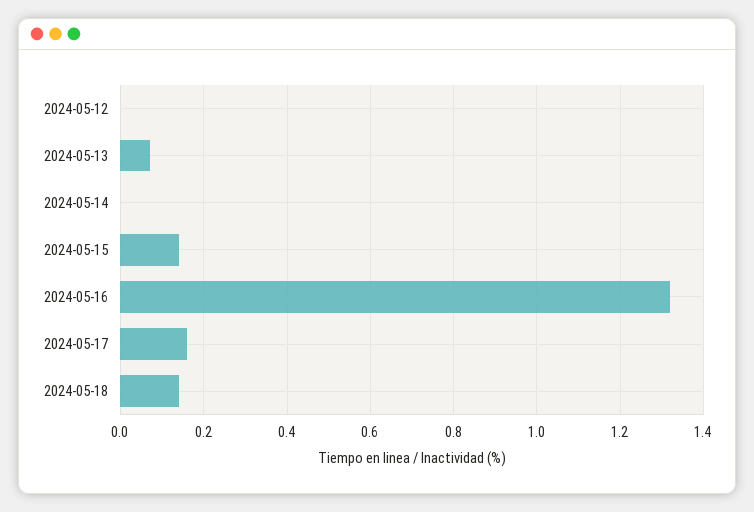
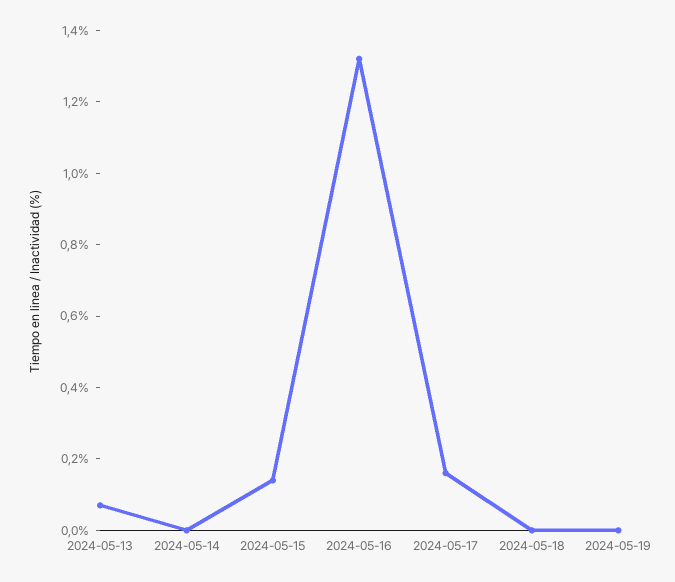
2024-05-12: 0 -> none
2024-05-18: 0.15 -> 0
2024-05-19: none -> 0

